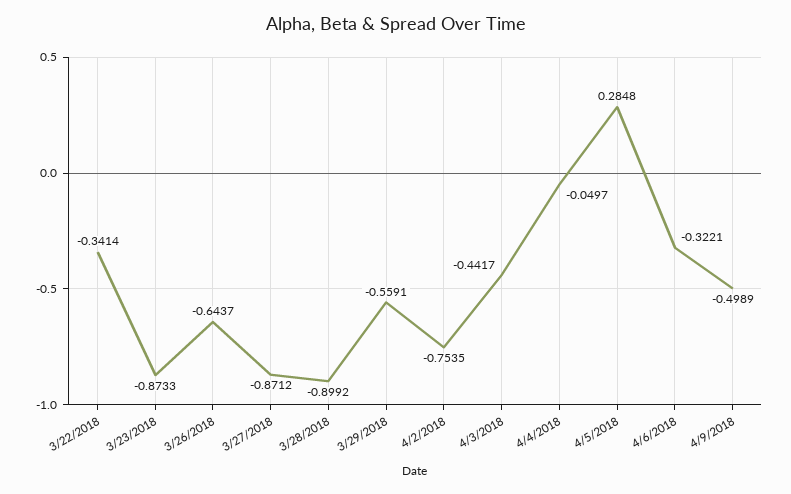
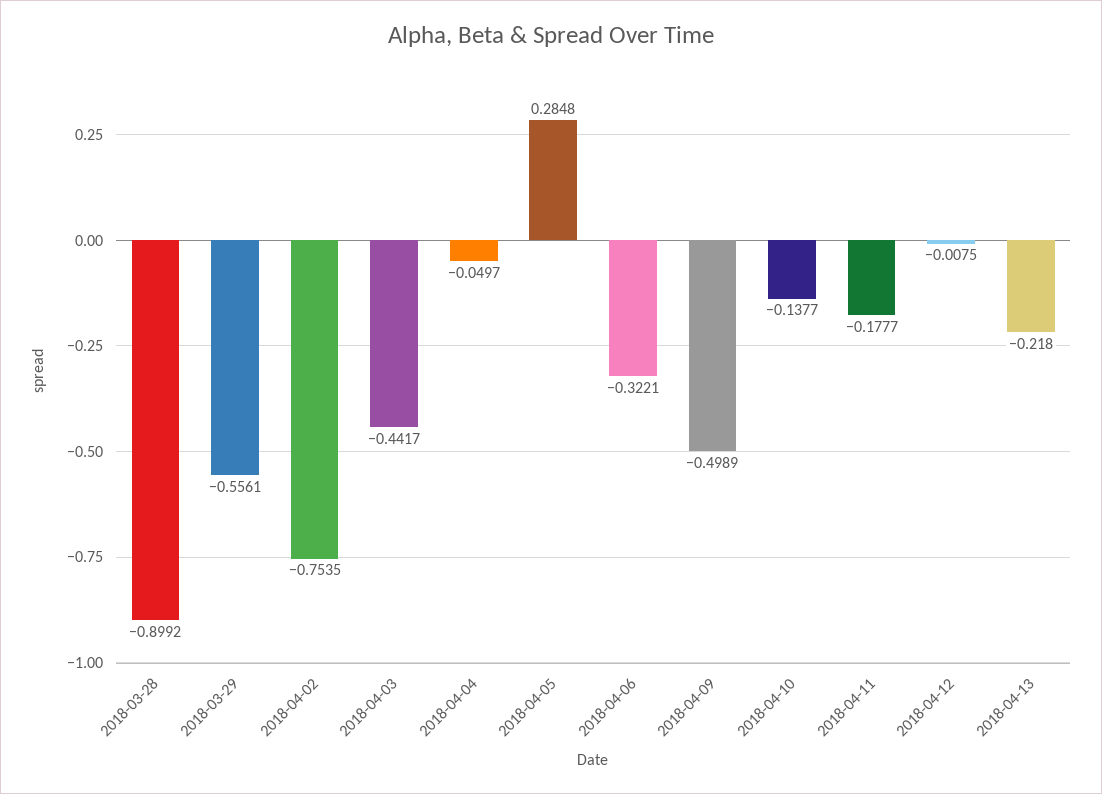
3/22/2018: -0.3414 -> none
3/23/2018: -0.8733 -> none
3/26/2018: -0.6437 -> none
3/27/2018: -0.8712 -> none
3/29/2018: -0.5591 -> -0.5561
2018-04-10: none -> -0.1377
2018-04-11: none -> -0.1777
2018-04-12: none -> -0.0075
2018-04-13: none -> -0.218

